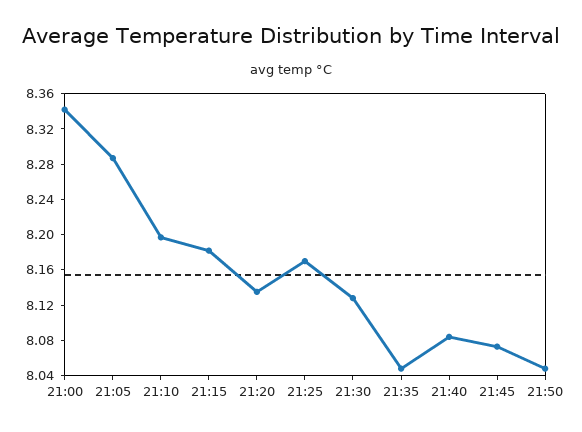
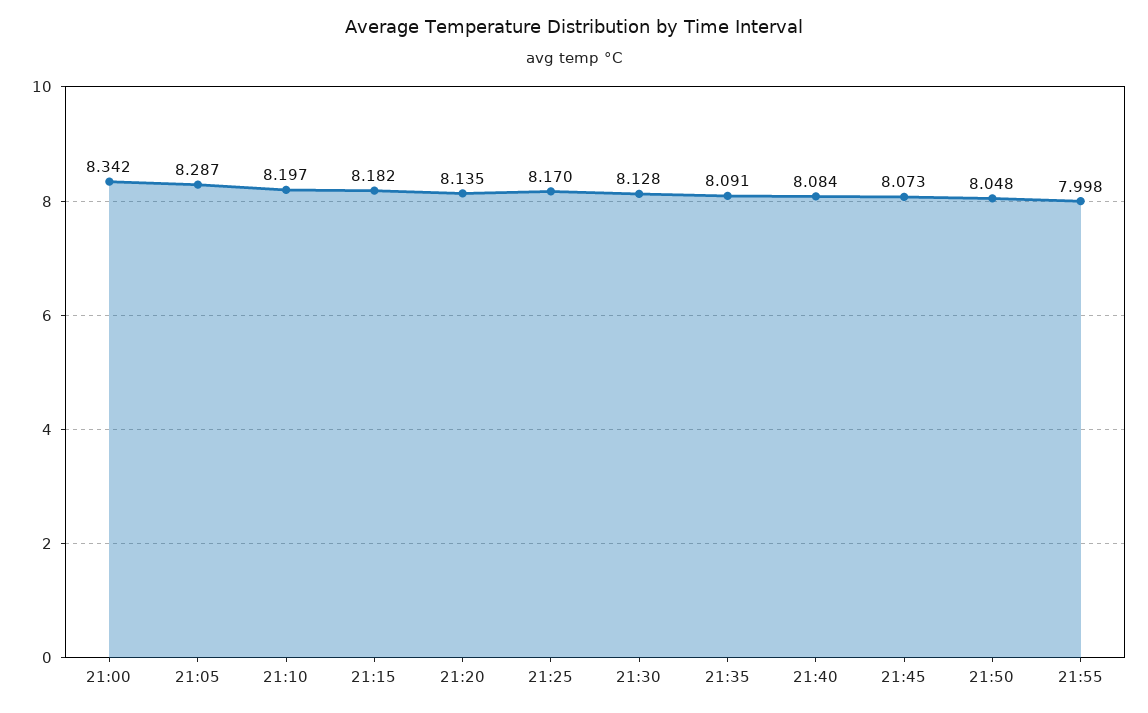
21:35: 8.05 -> 8.091
21:55: none -> 7.998

